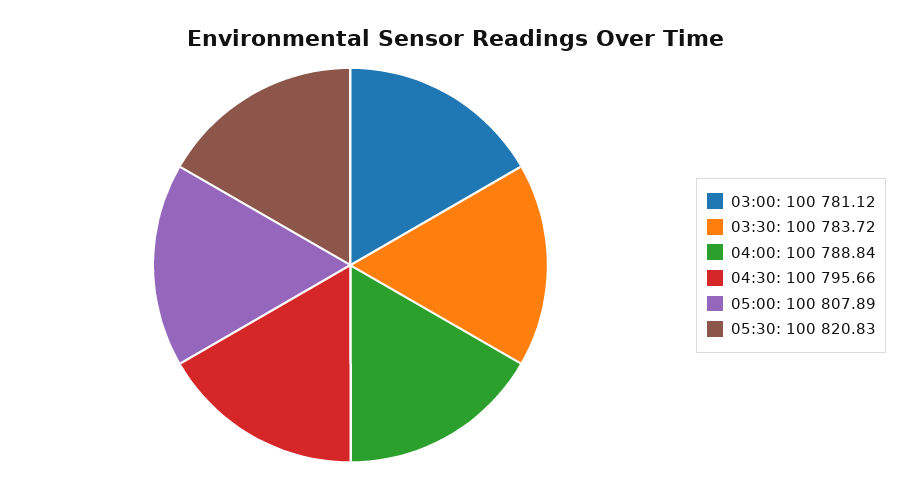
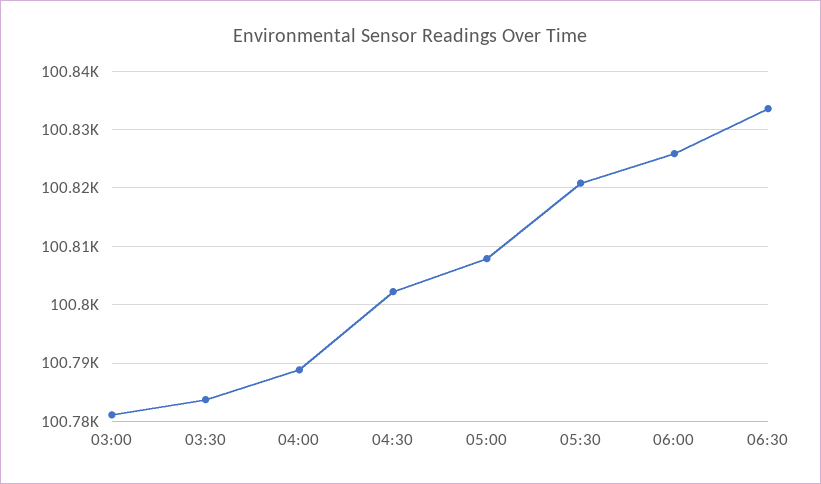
04:30: 100795.66 -> 100802
06:00: none -> 100826
06:30: none -> 100834

